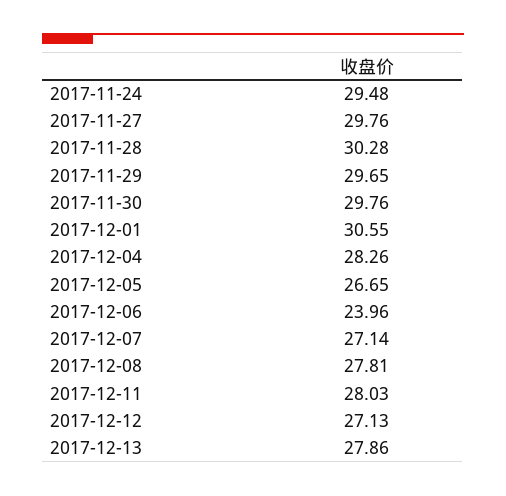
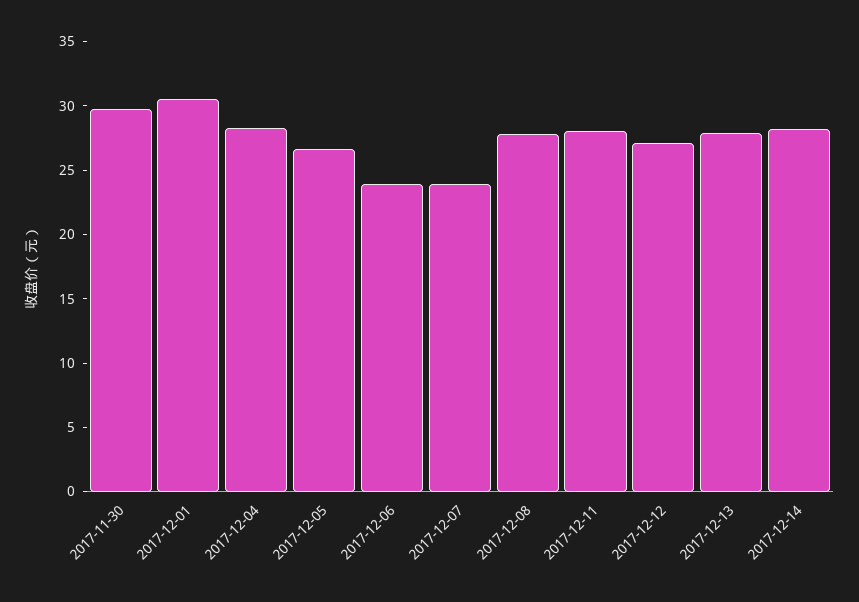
2017-11-24: 29.48 -> none
2017-11-27: 29.76 -> none
2017-11-28: 30.28 -> none
2017-11-29: 29.65 -> none
2017-12-07: 27.14 -> 24
2017-12-14: none -> 28

